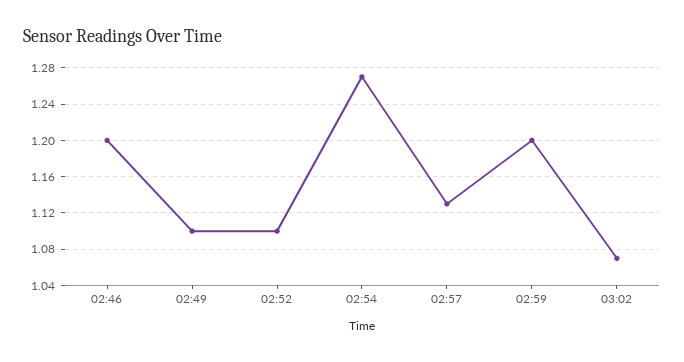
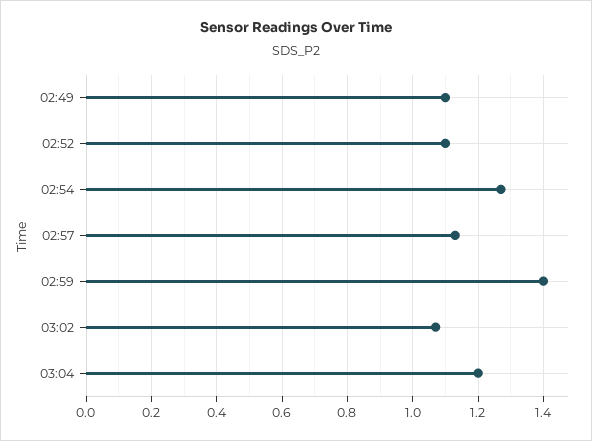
02:46: 1.2 -> none
02:59: 1.2 -> 1.4
03:04: none -> 1.2

